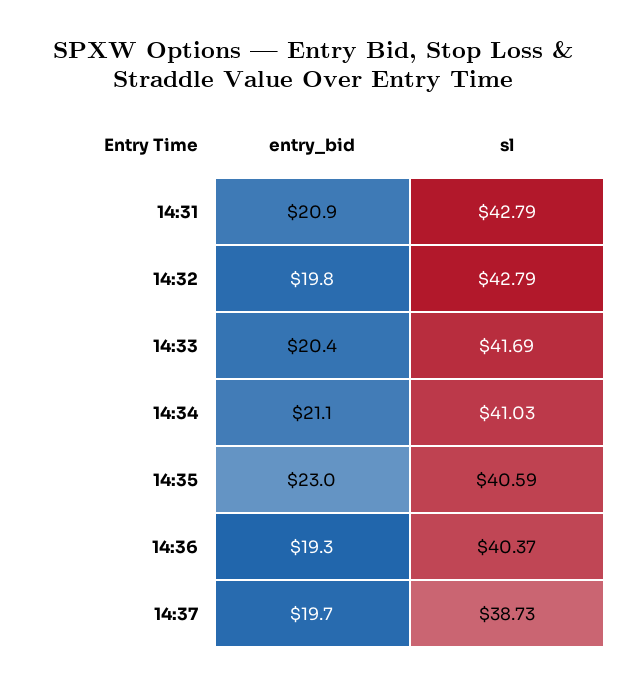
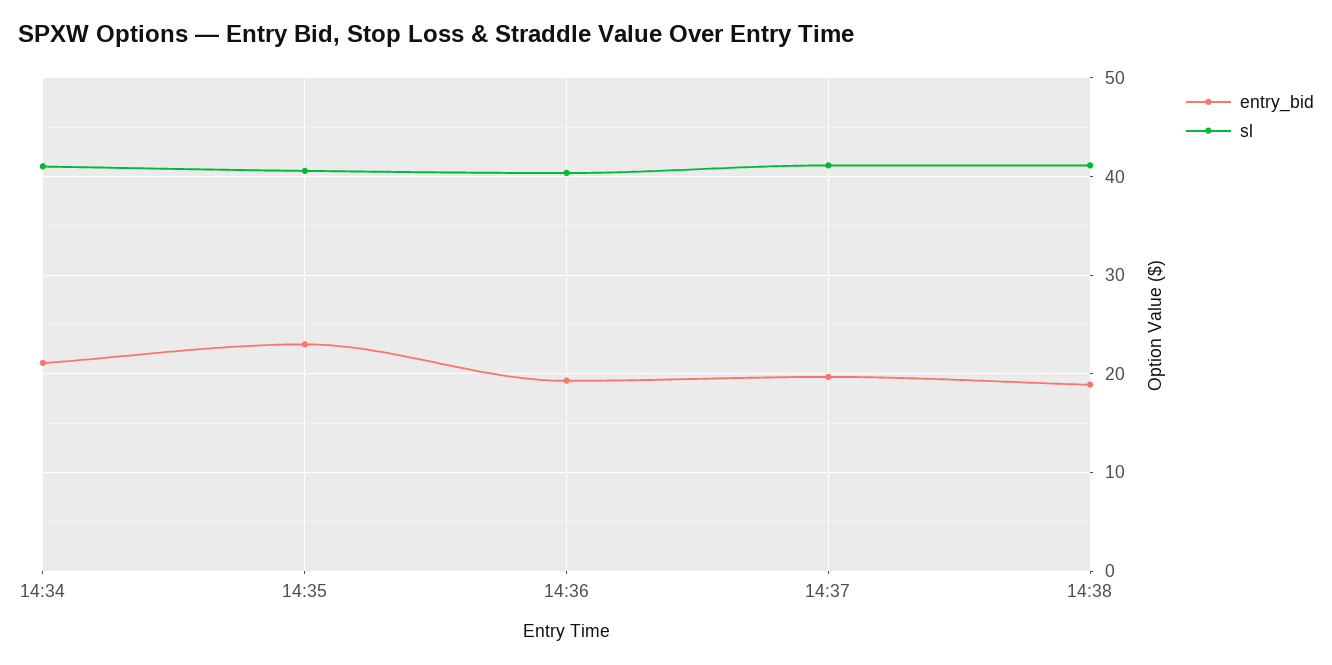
entry_bid, 14:31: 20.9 -> none
sl, 14:31: 42.79 -> none
entry_bid, 14:32: 19.8 -> none
sl, 14:32: 42.79 -> none
entry_bid, 14:33: 20.4 -> none
sl, 14:33: 41.69 -> none
sl, 14:37: 38.73 -> 41
entry_bid, 14:38: none -> 19
sl, 14:38: none -> 41

